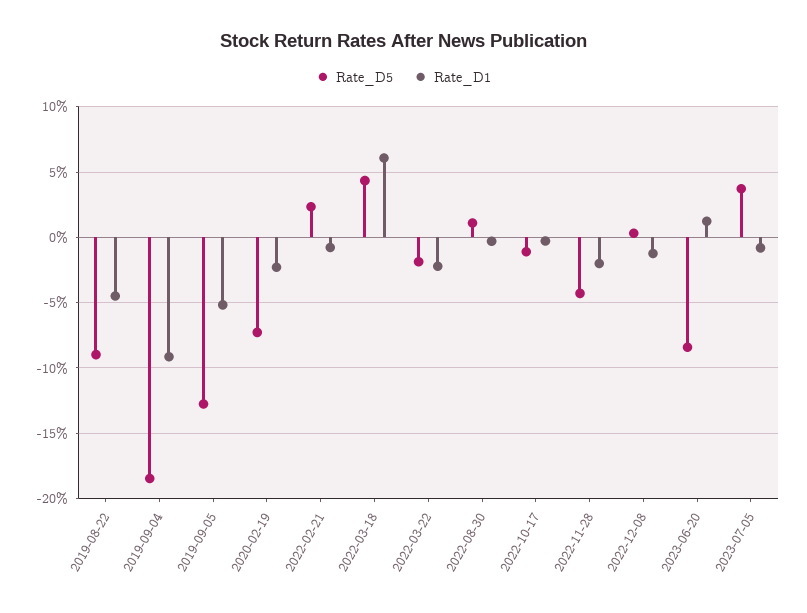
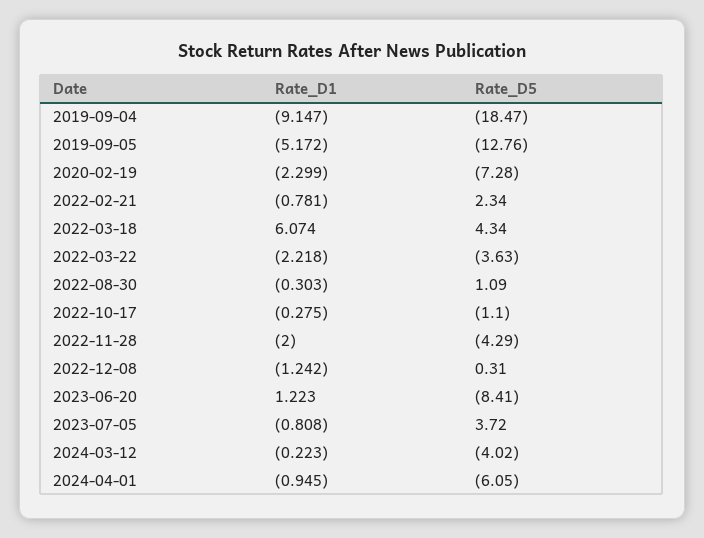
Rate_D5, 2019-08-22: -9 -> none
Rate_D1, 2019-08-22: -4.5 -> none
Rate_D5, 2022-03-22: -2 -> -3.63
Rate_D1, 2024-03-12: none -> -0.223
Rate_D5, 2024-03-12: none -> -4.02
Rate_D1, 2024-04-01: none -> -0.945
Rate_D5, 2024-04-01: none -> -6.05

